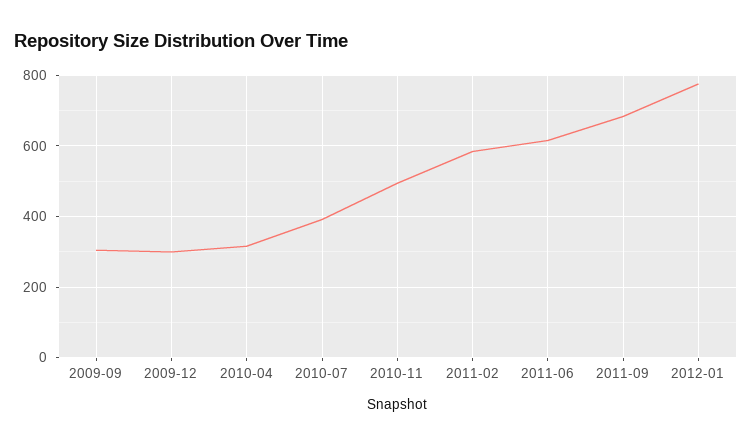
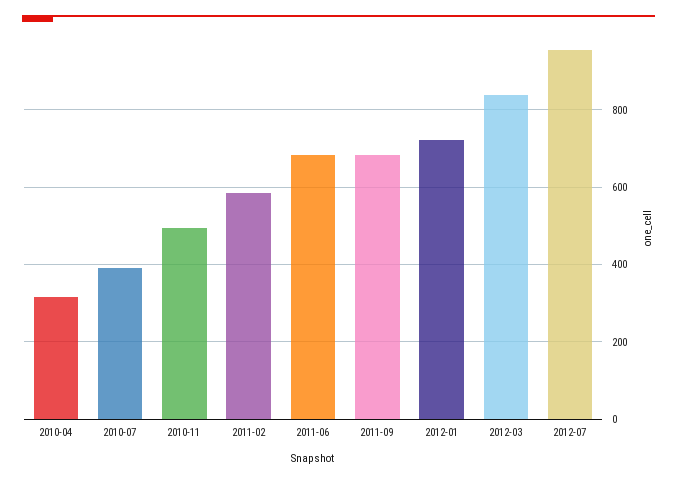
2009-09: 300 -> none
2009-12: 300 -> none
2011-06: 620 -> 680
2012-01: 780 -> 720
2012-03: none -> 840
2012-07: none -> 960

